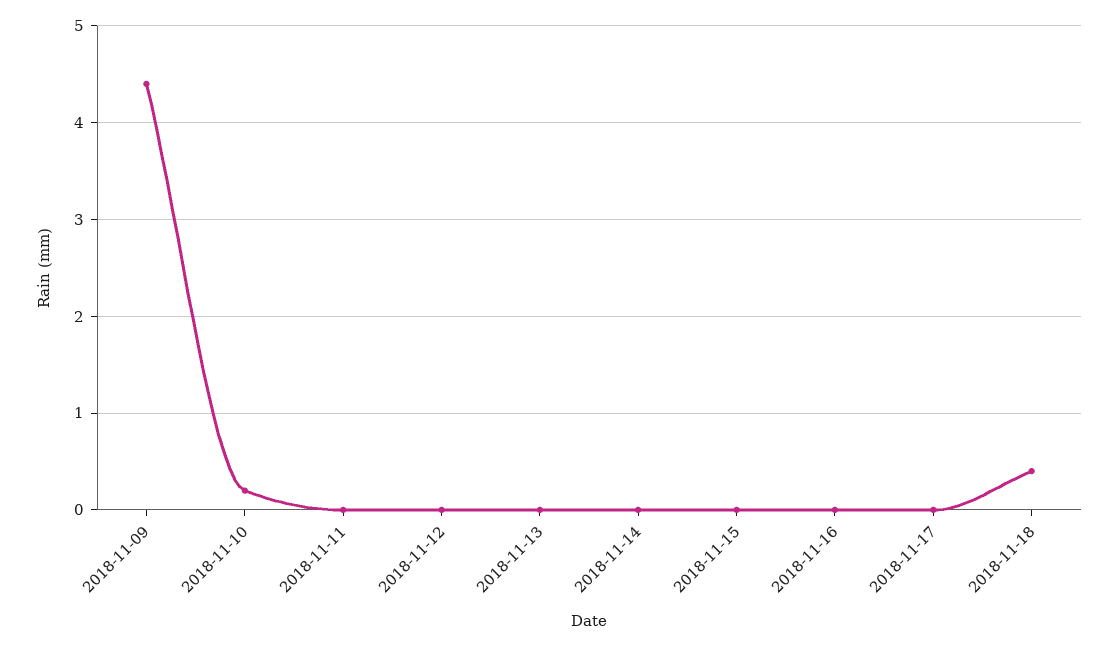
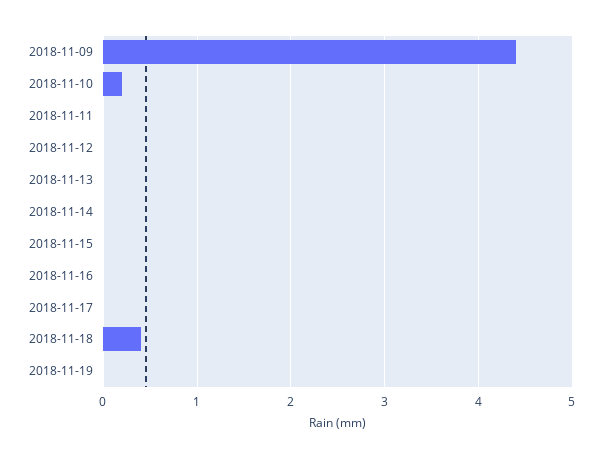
2018-11-19: none -> 0

